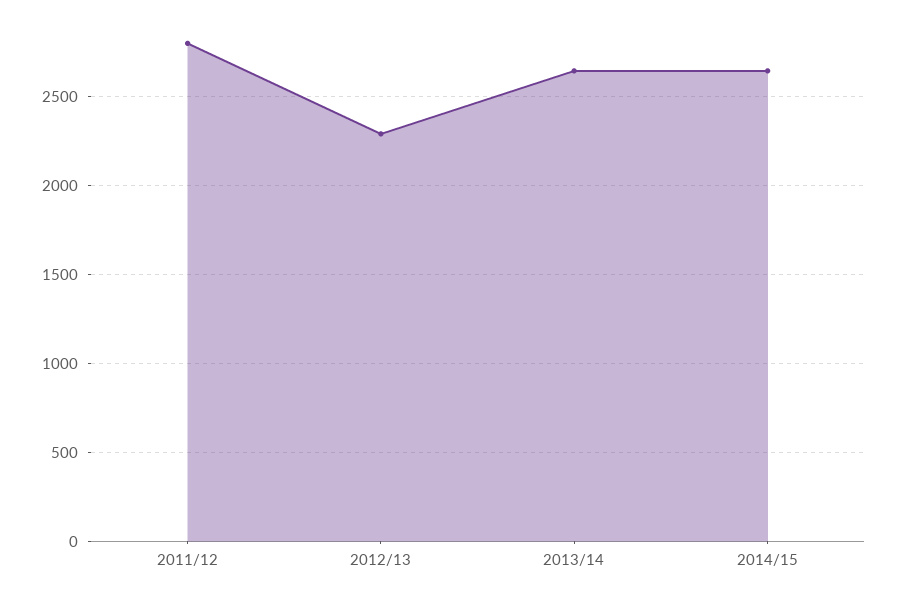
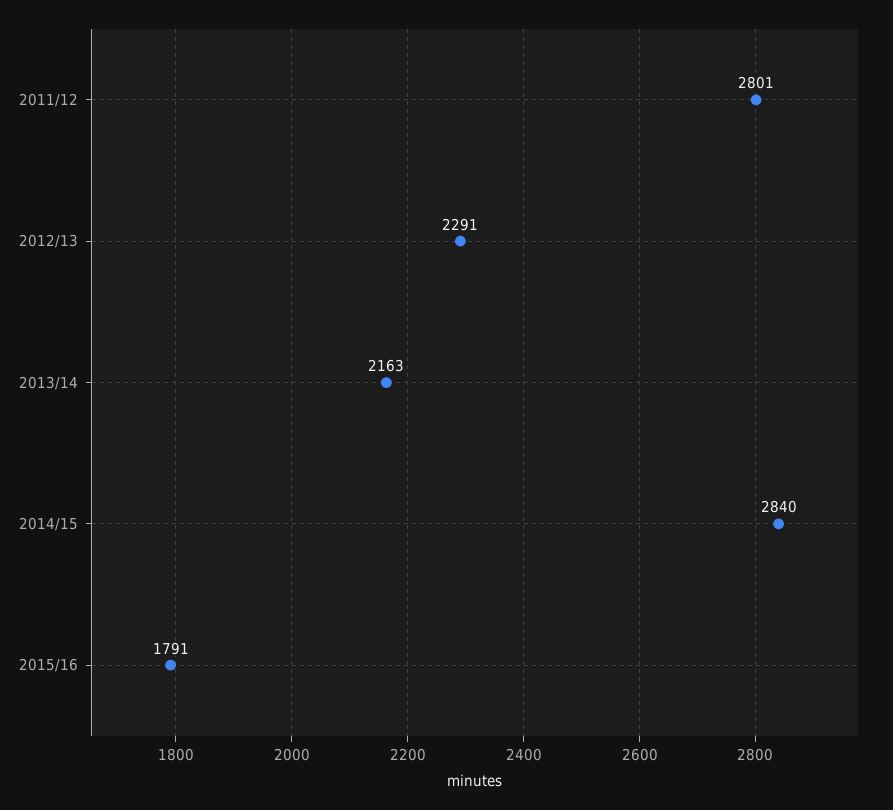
2013/14: 2650 -> 2163
2014/15: 2650 -> 2840
2015/16: none -> 1791

